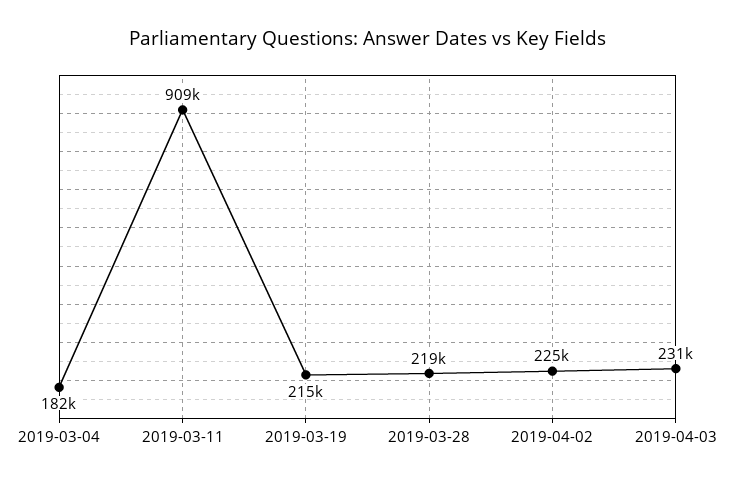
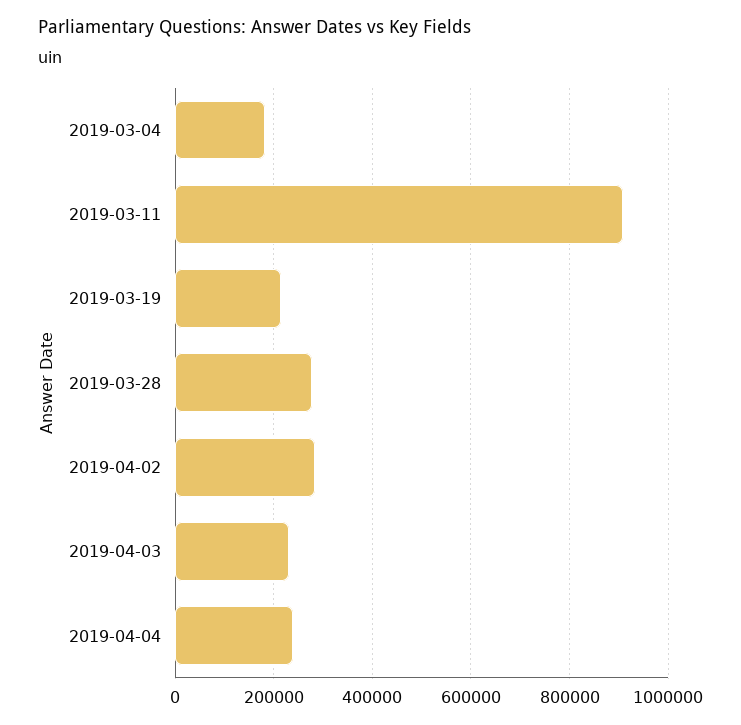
2019-03-28: 219000 -> 280000
2019-04-02: 225000 -> 280000
2019-04-04: none -> 240000

